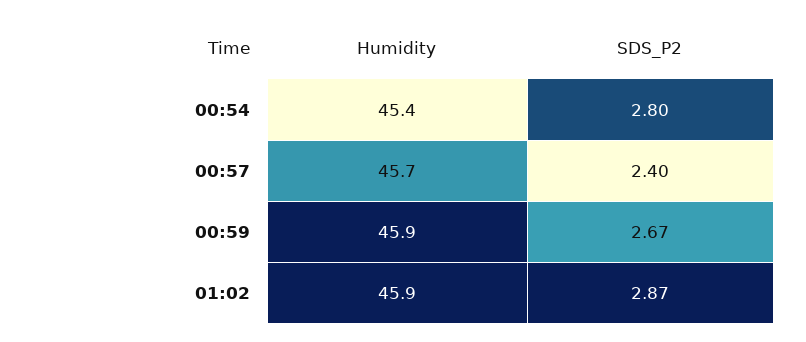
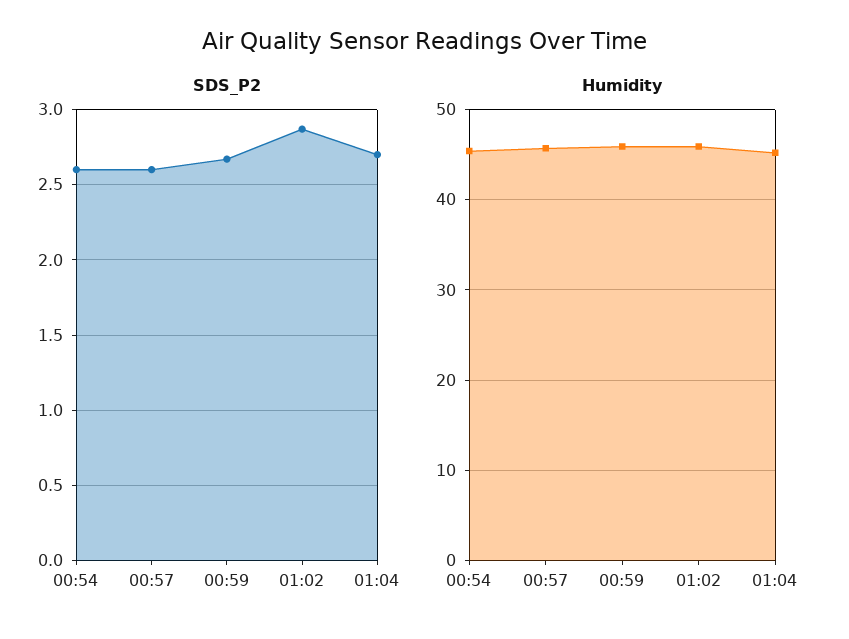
SDS_P2, 00:54: 2.8 -> 2.6
SDS_P2, 00:57: 2.4 -> 2.6
SDS_P2, 01:04: none -> 2.7
Humidity, 01:04: none -> 45

